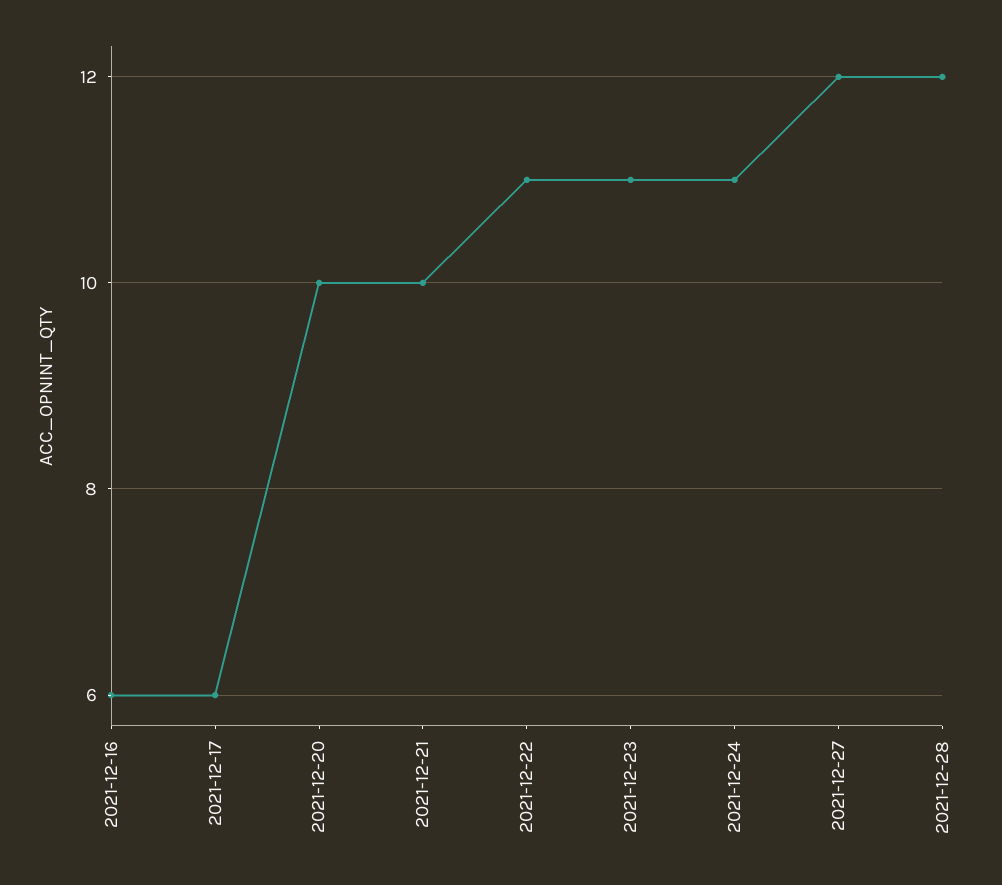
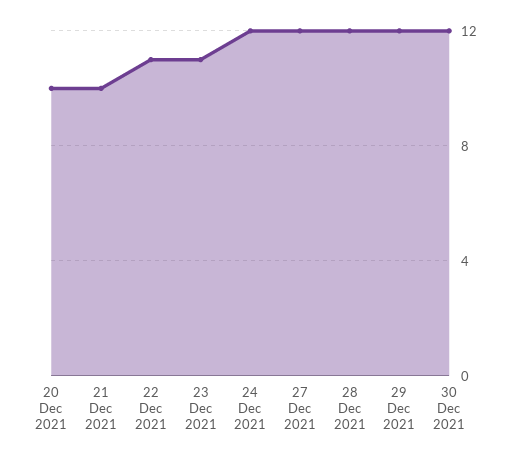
2021-12-16: 6 -> none
2021-12-17: 6 -> none
2021-12-24: 11 -> 12
29 Dec 2021: none -> 12
30 Dec 2021: none -> 12

